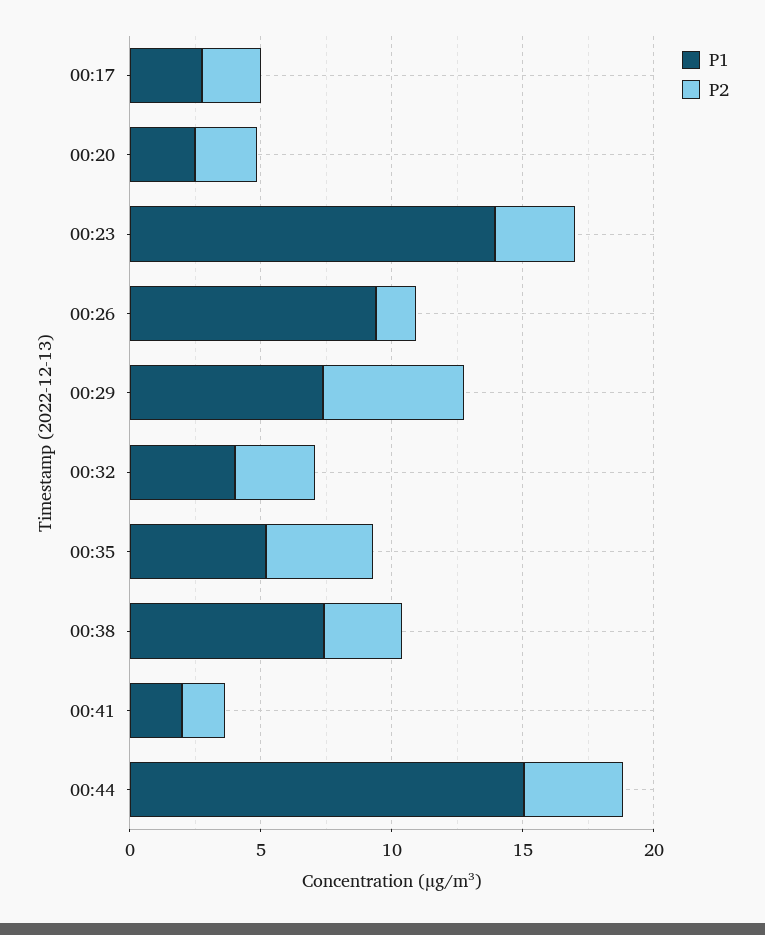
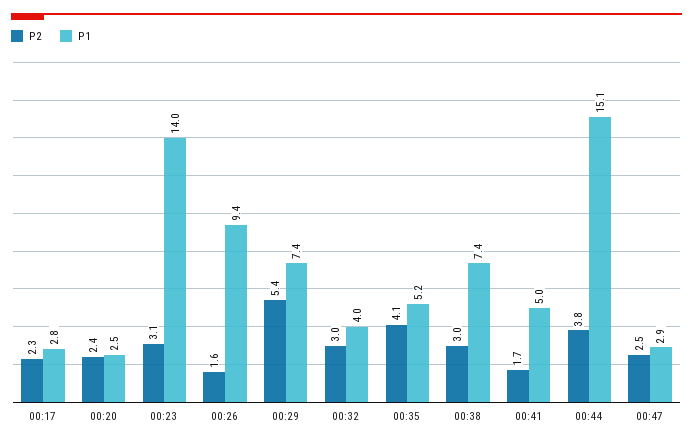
P1, 00:41: 2 -> 5
P2, 00:47: none -> 2.5
P1, 00:47: none -> 2.9

